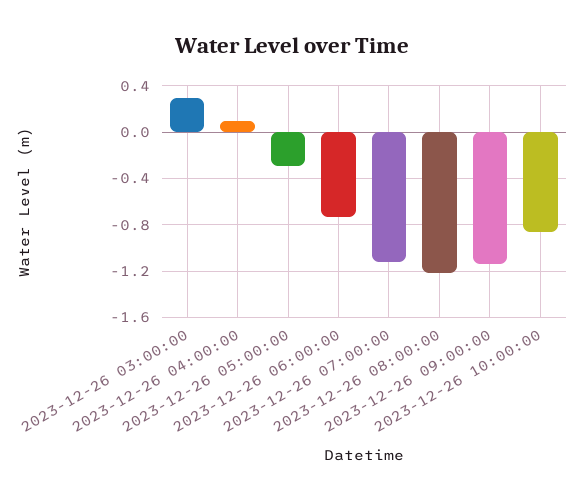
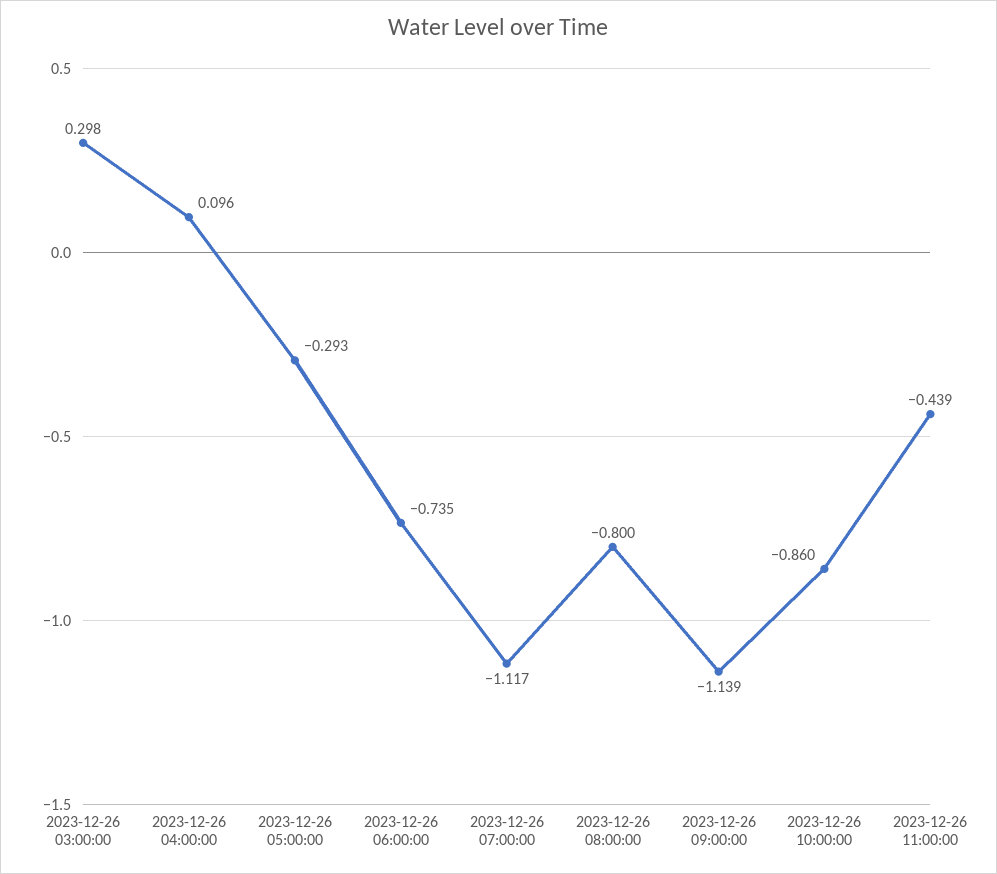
2023-12-26 08:00:00: -1.2 -> -0.8
2023-12-26 11:00:00: none -> -0.439

